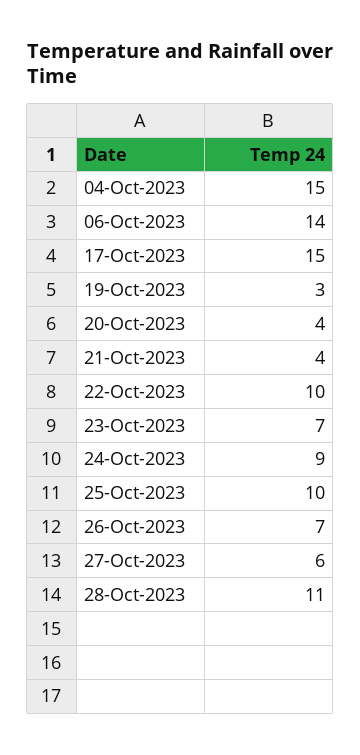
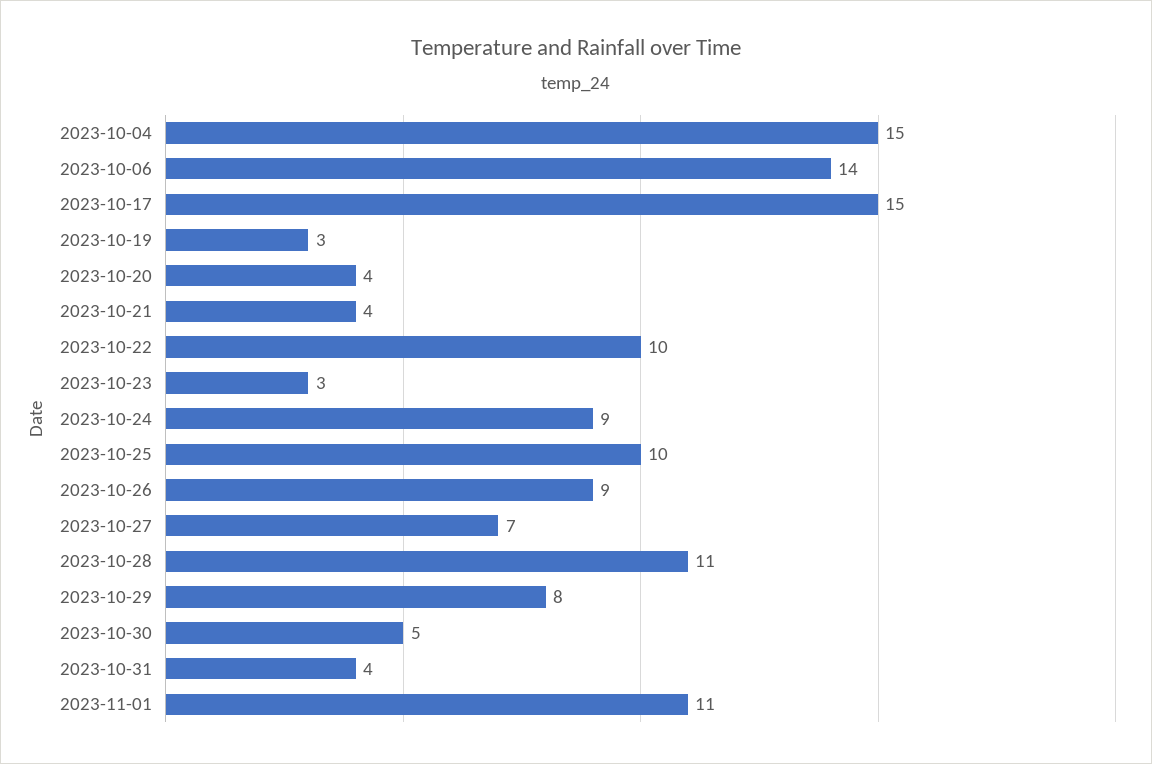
23-Oct-2023: 7 -> 3
26-Oct-2023: 7 -> 9
27-Oct-2023: 6 -> 7
2023-10-29: none -> 8
2023-10-30: none -> 5
2023-10-31: none -> 4
2023-11-01: none -> 11

